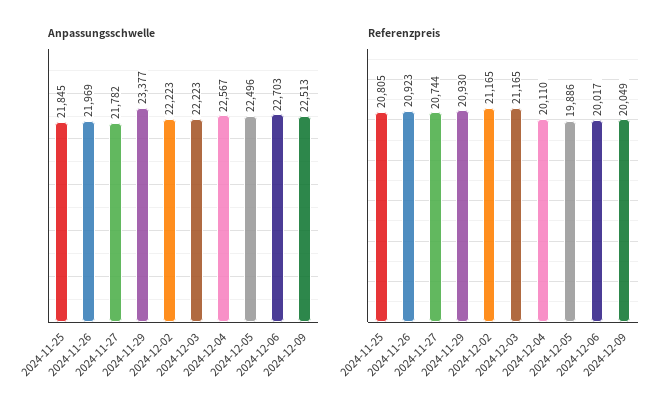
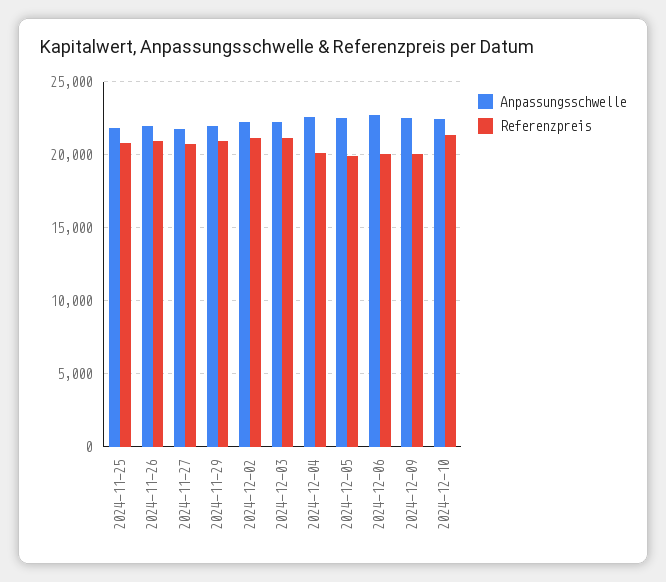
Anpassungsschwelle, 2024-11-29: 23377 -> 22000
Anpassungsschwelle, 2024-12-10: none -> 22500
Referenzpreis, 2024-12-10: none -> 21500

